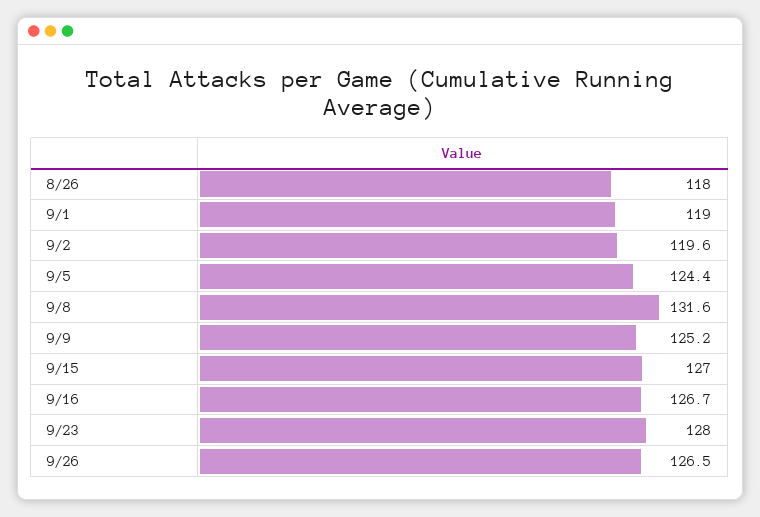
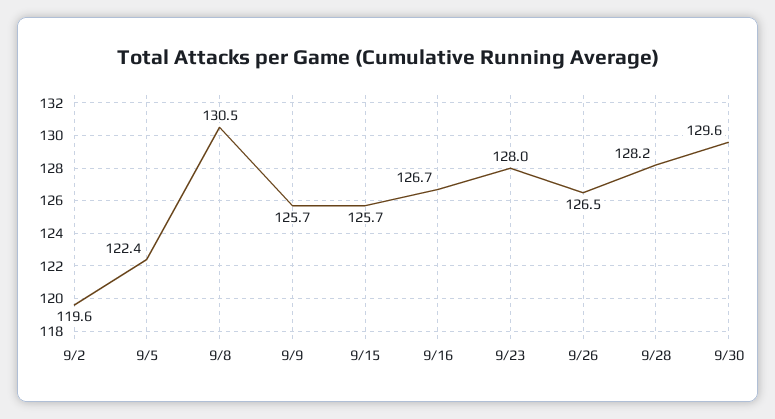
8/26: 118 -> none
9/1: 119 -> none
9/5: 124.4 -> 122.4
9/8: 131.6 -> 130.5
9/9: 125.2 -> 125.7
9/15: 127 -> 125.7
9/28: none -> 128.2
9/30: none -> 129.6

